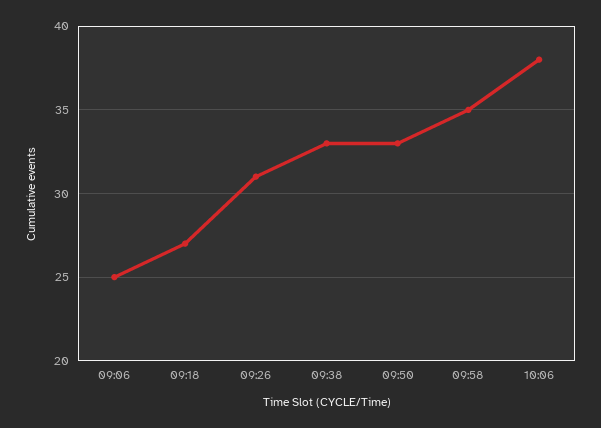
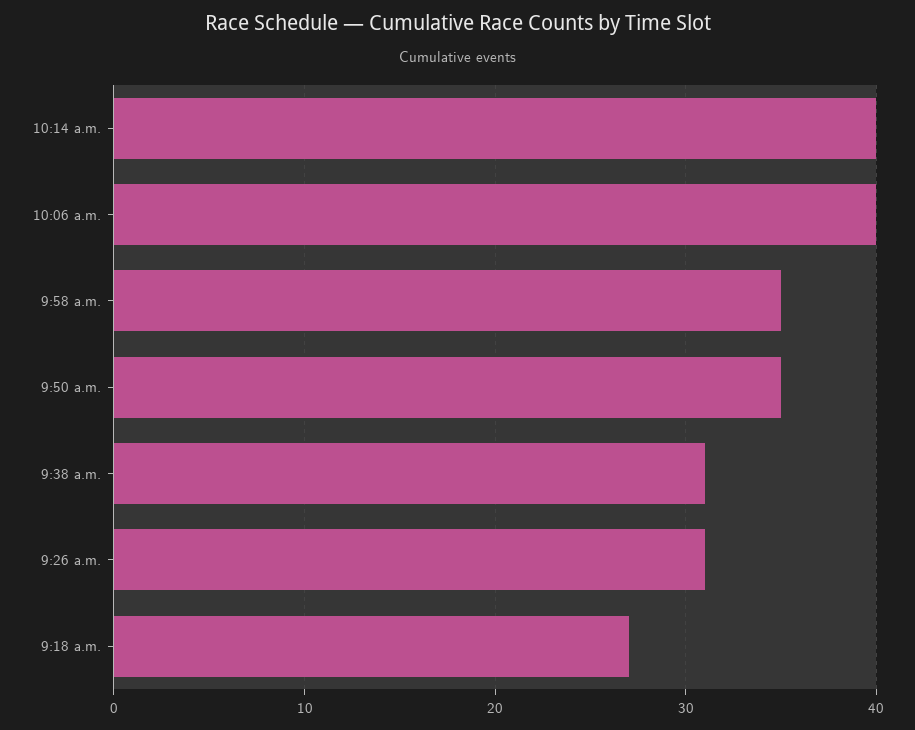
09:06: 25 -> none
09:38: 33 -> 31
09:50: 33 -> 35
10:06: 38 -> 40
10:14 a.m.: none -> 40

